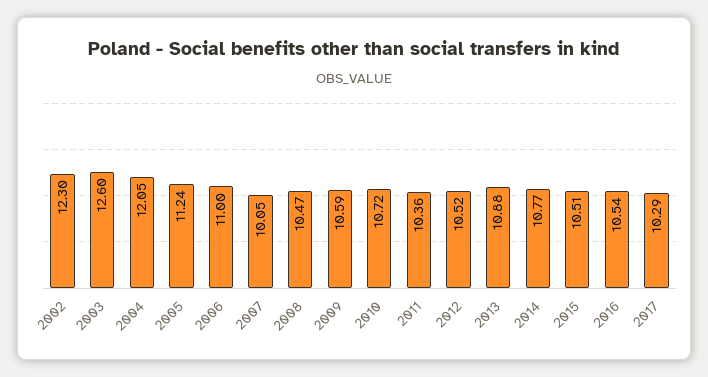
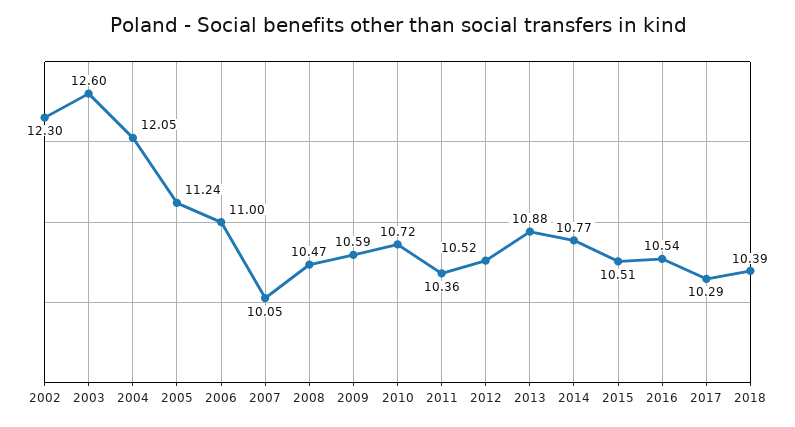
2018: none -> 10.39

